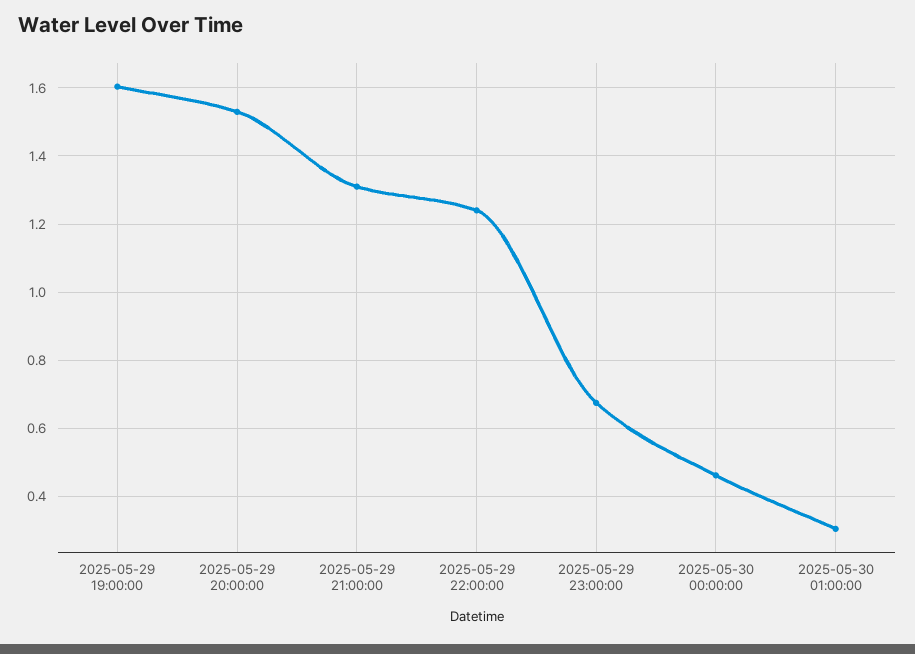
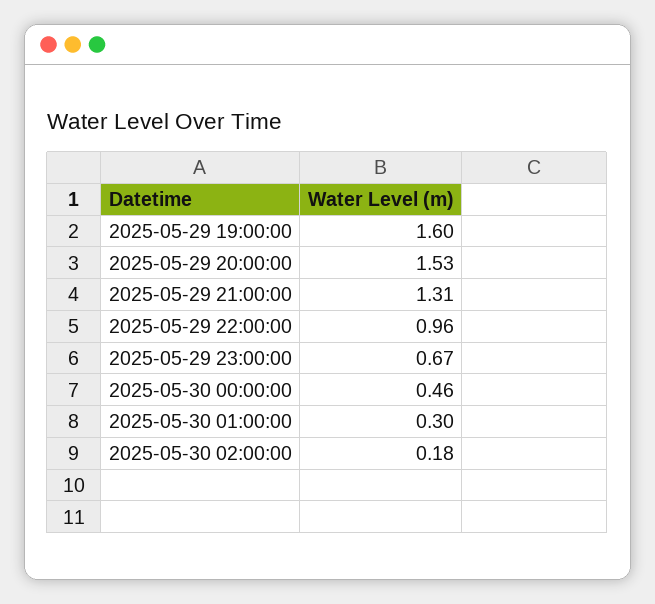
2025-05-29 22:00:00: 1.24 -> 0.96
2025-05-30 02:00:00: none -> 0.18

